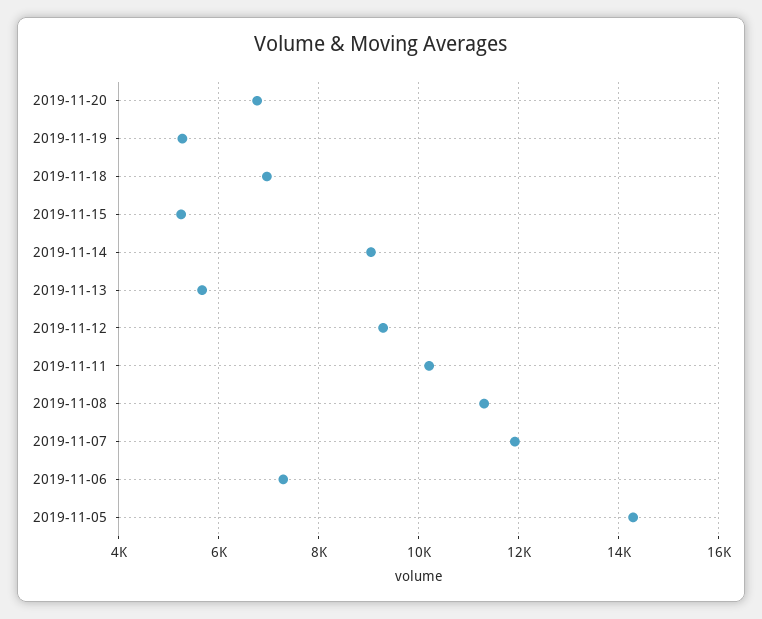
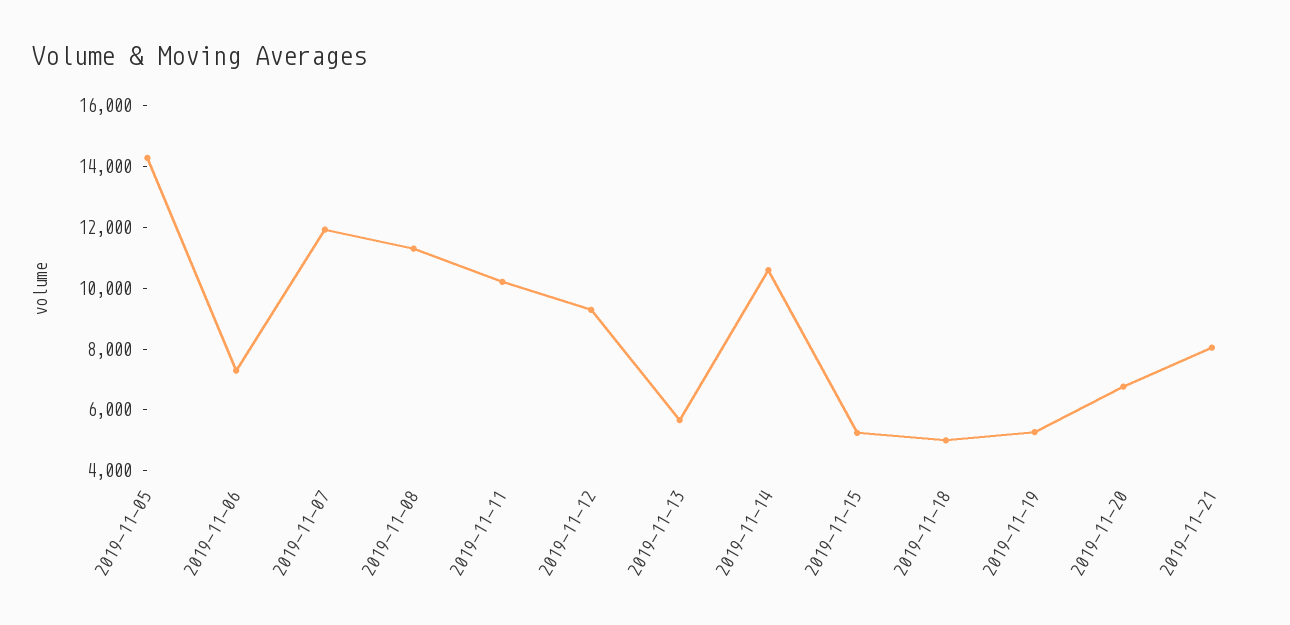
2019-11-18: 7000 -> 5000
2019-11-14: 9000 -> 10500
2019-11-21: none -> 8000

